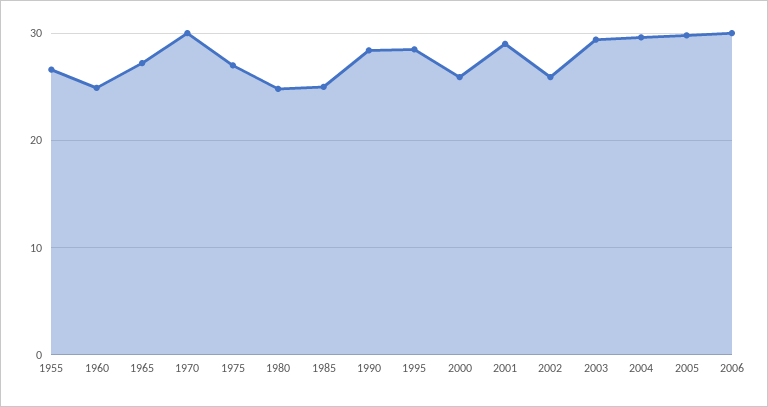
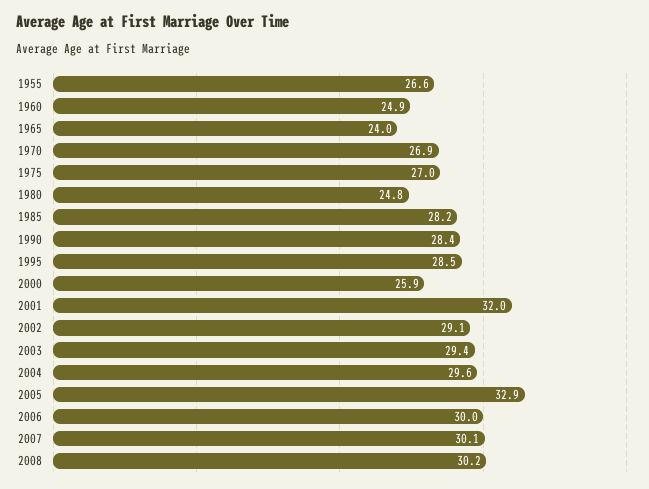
1965: 27 -> 24
1970: 30 -> 26.9
1985: 25 -> 28.2
2001: 29 -> 32
2002: 26 -> 29.1
2005: 30 -> 32.9
2007: none -> 30.1
2008: none -> 30.2

